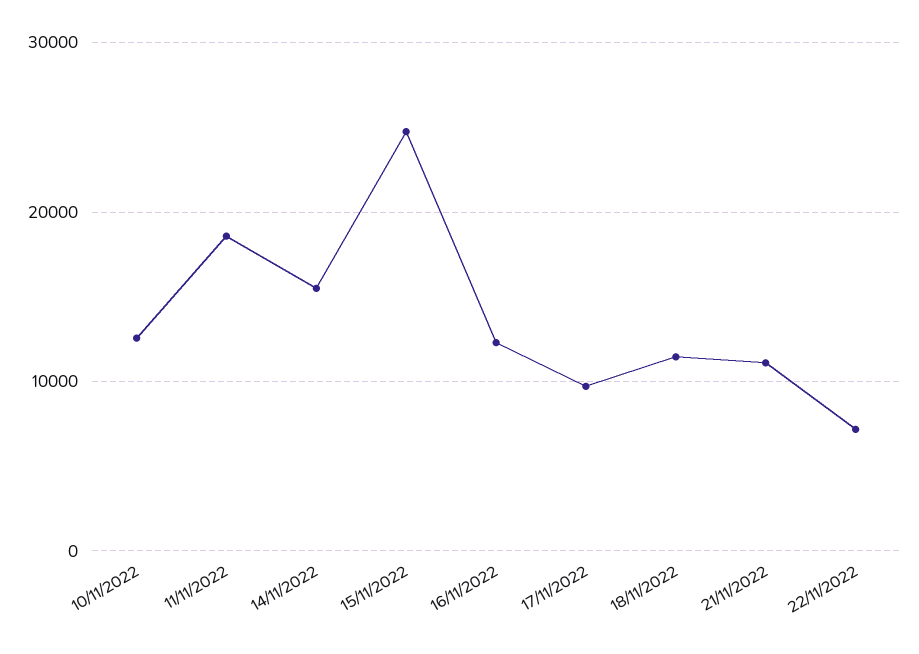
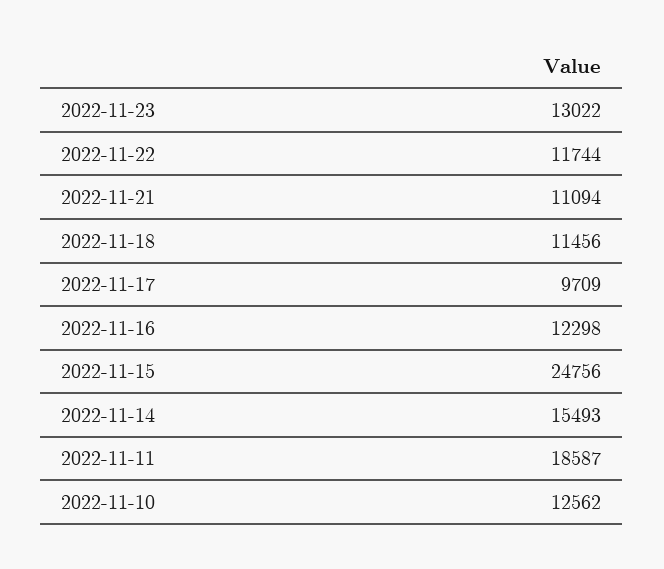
22/11/2022: 7000 -> 11744
2022-11-23: none -> 13022

